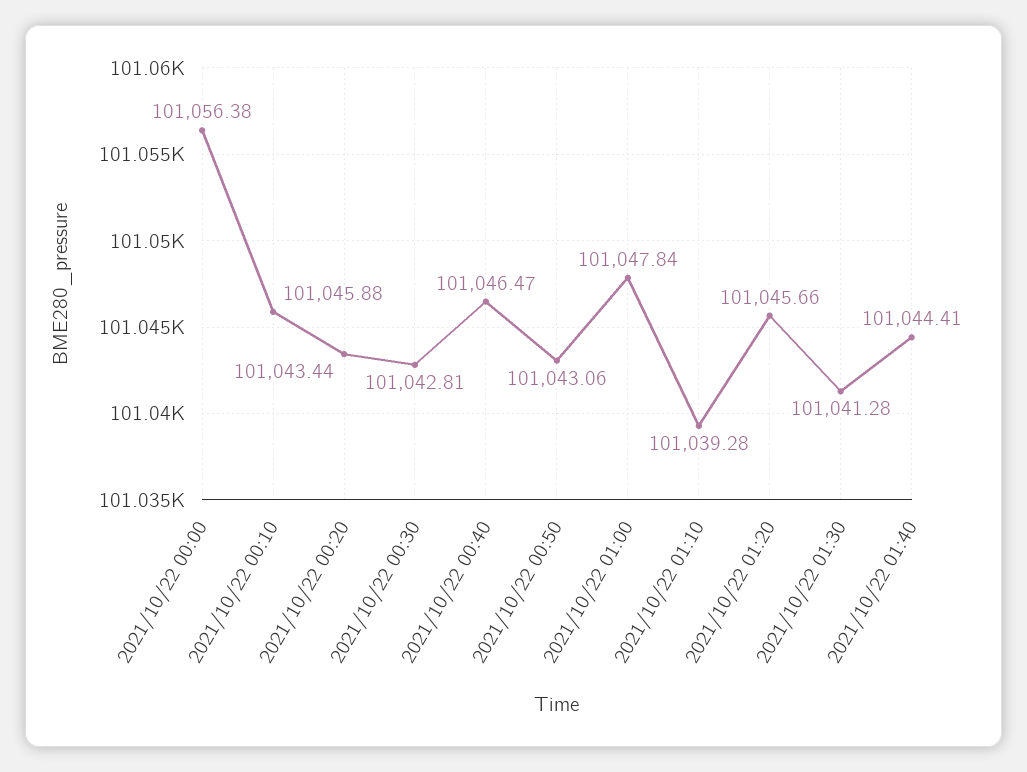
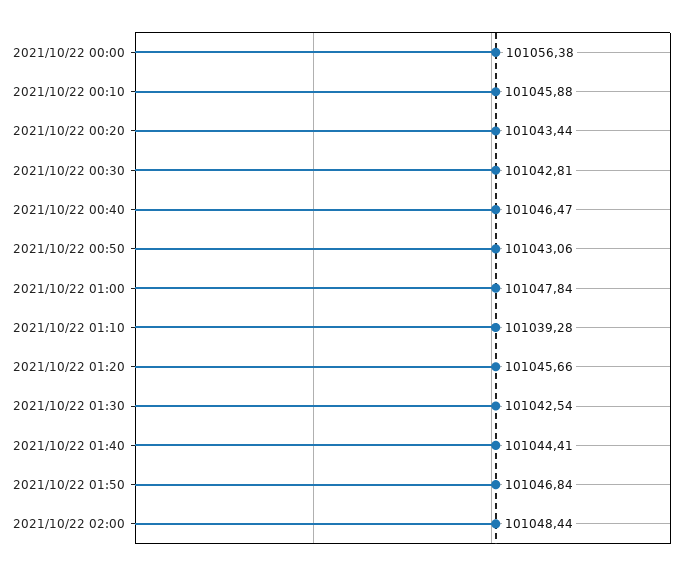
2021/10/22 01:30: 101041.28 -> 101042.54
2021/10/22 01:50: none -> 101046.84
2021/10/22 02:00: none -> 101048.44

